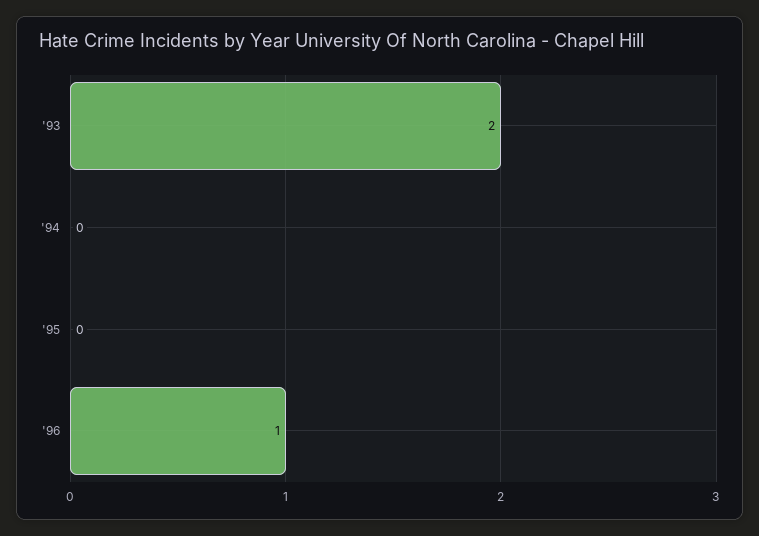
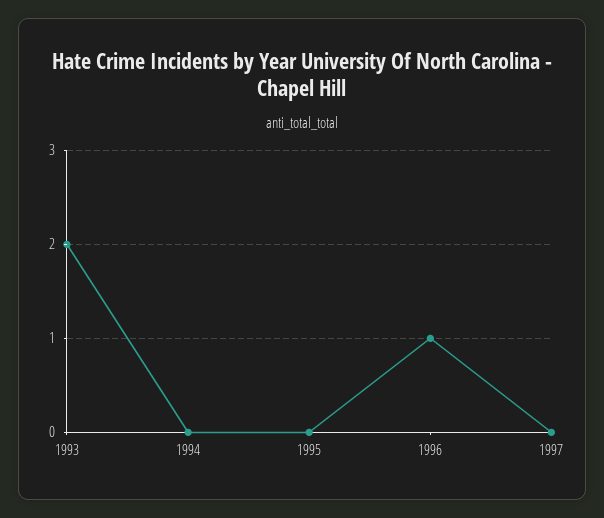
1997: none -> 0

